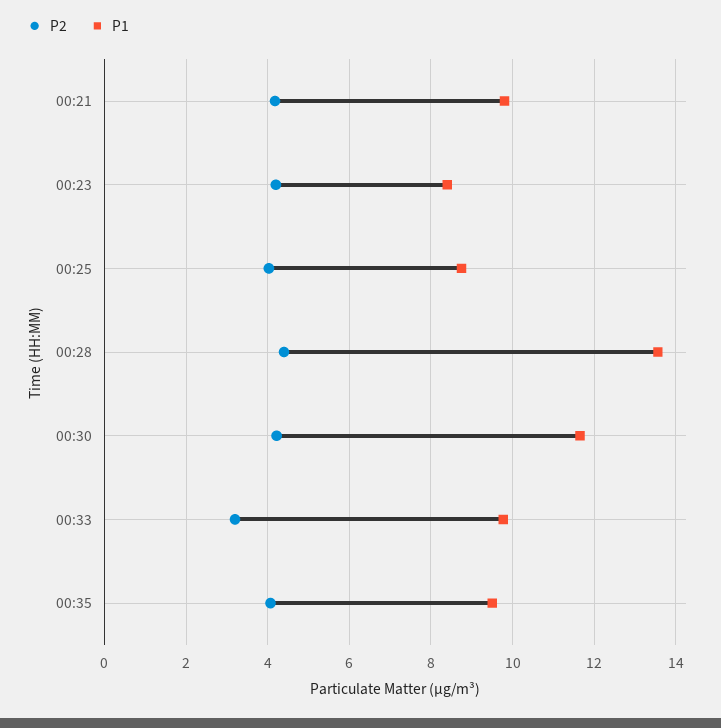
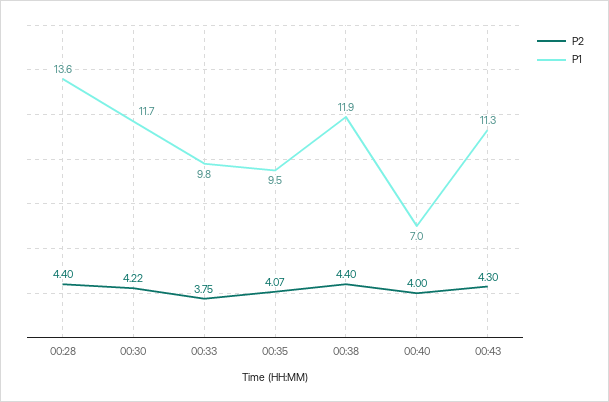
P2, 00:21: 4.2 -> none
P1, 00:21: 9.8 -> none
P2, 00:23: 4.2 -> none
P1, 00:23: 8.4 -> none
P2, 00:25: 4 -> none
P1, 00:25: 8.8 -> none
P2, 00:33: 3.2 -> 3.75
P2, 00:38: none -> 4.4
P1, 00:38: none -> 11.9
P2, 00:40: none -> 4
P1, 00:40: none -> 7
P2, 00:43: none -> 4.3
P1, 00:43: none -> 11.3

